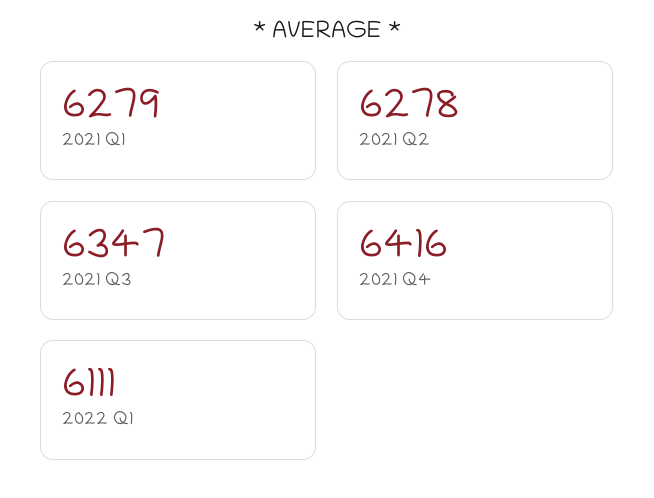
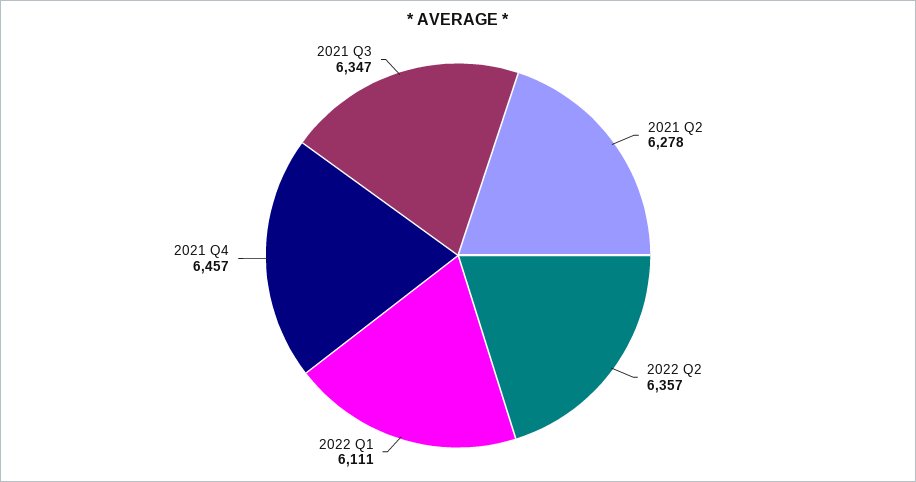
2021 Q1: 6279 -> none
2021 Q4: 6416 -> 6457
2022 Q2: none -> 6357

